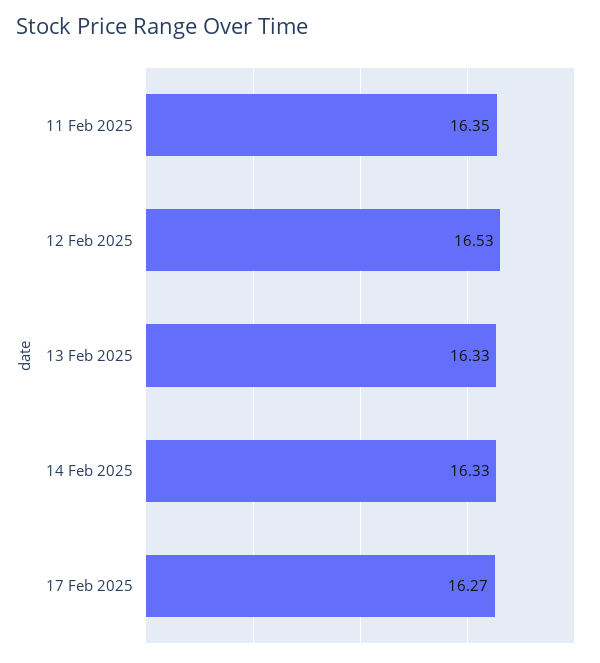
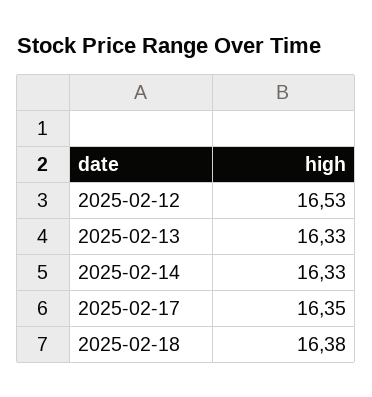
11 Feb 2025: 16.35 -> none
17 Feb 2025: 16.27 -> 16.35
2025-02-18: none -> 16.38

